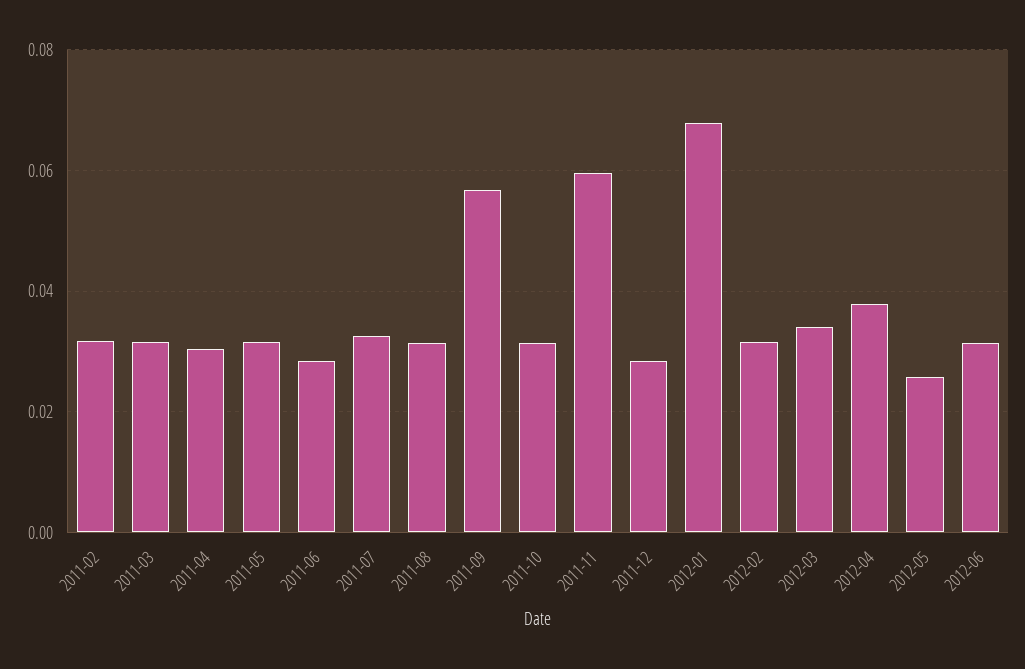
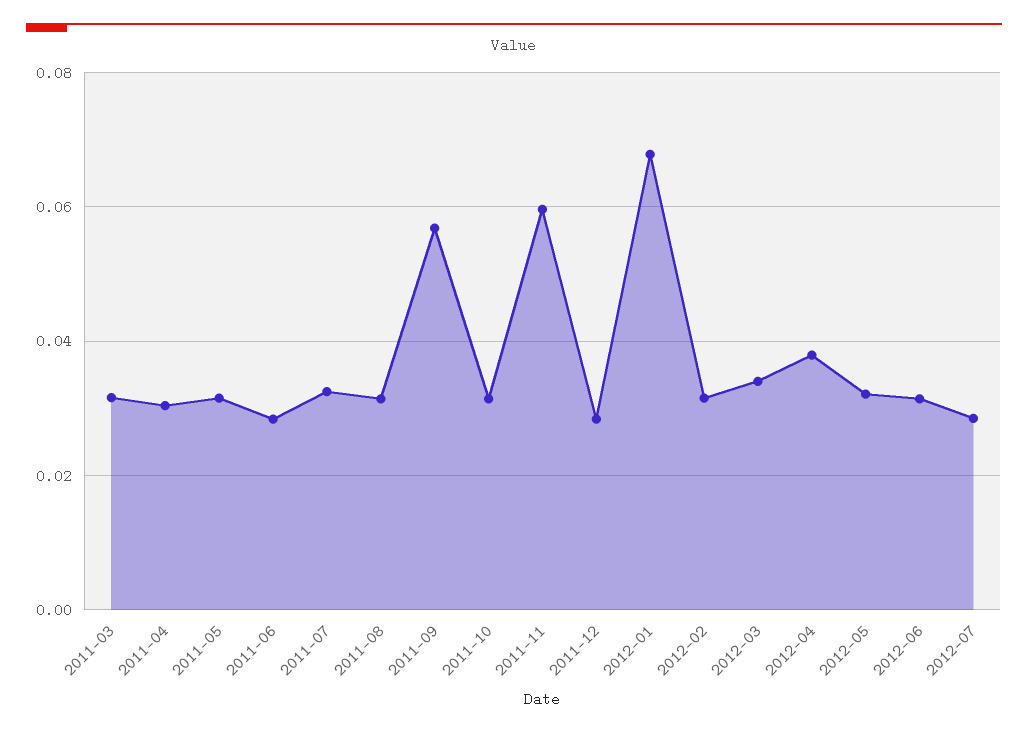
2011-02: 0.032 -> none
2012-05: 0.026 -> 0.032
2012-07: none -> 0.028

